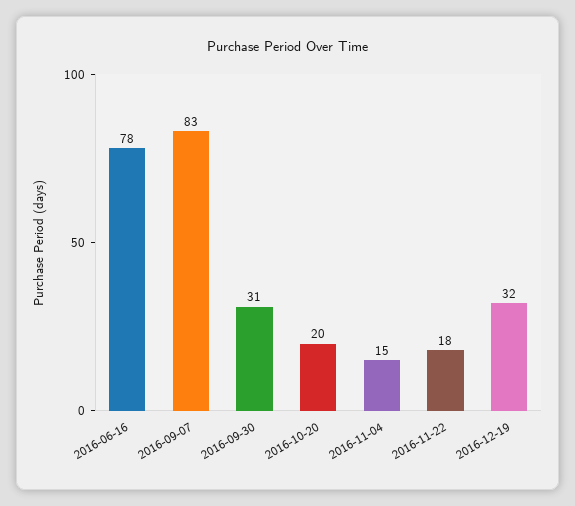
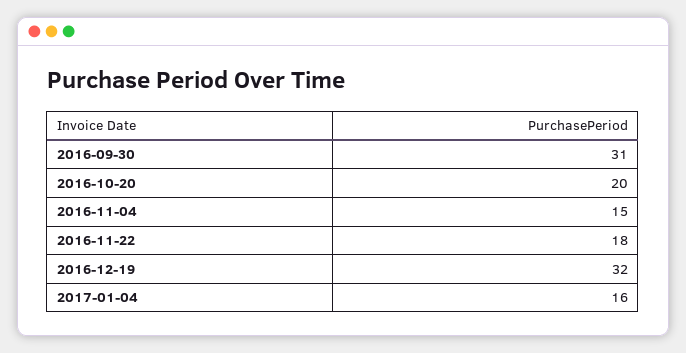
2016-06-16: 78 -> none
2016-09-07: 83 -> none
2017-01-04: none -> 16

